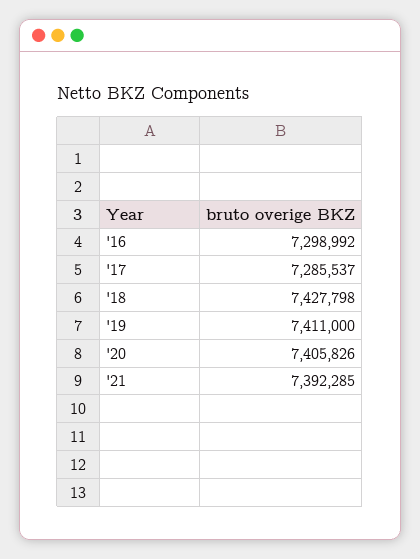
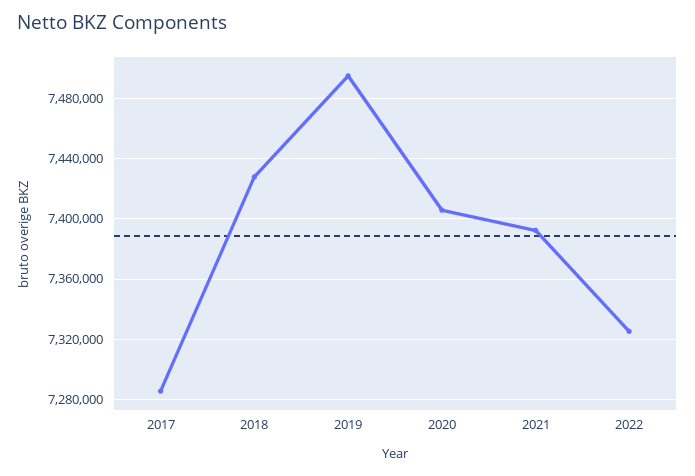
'16: 7298992 -> none
'19: 7411000 -> 7495000
2022: none -> 7325000

